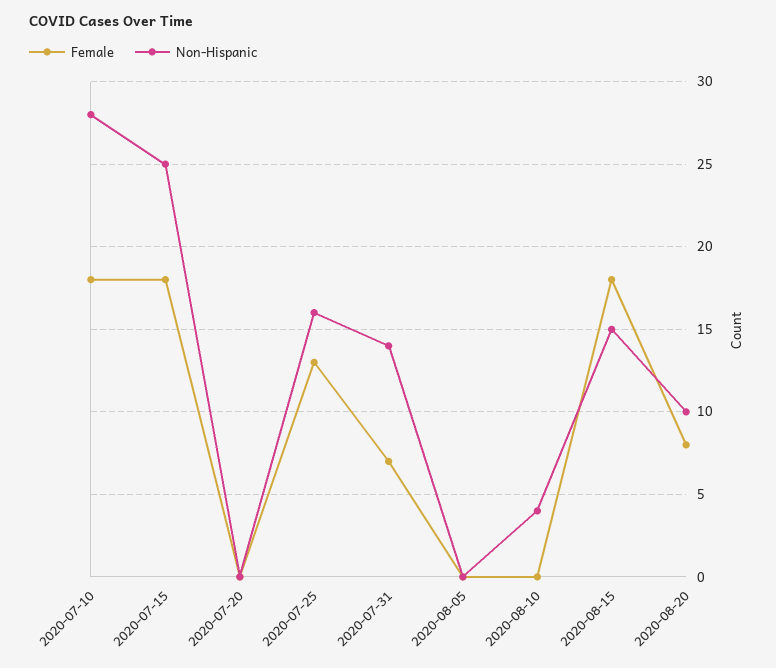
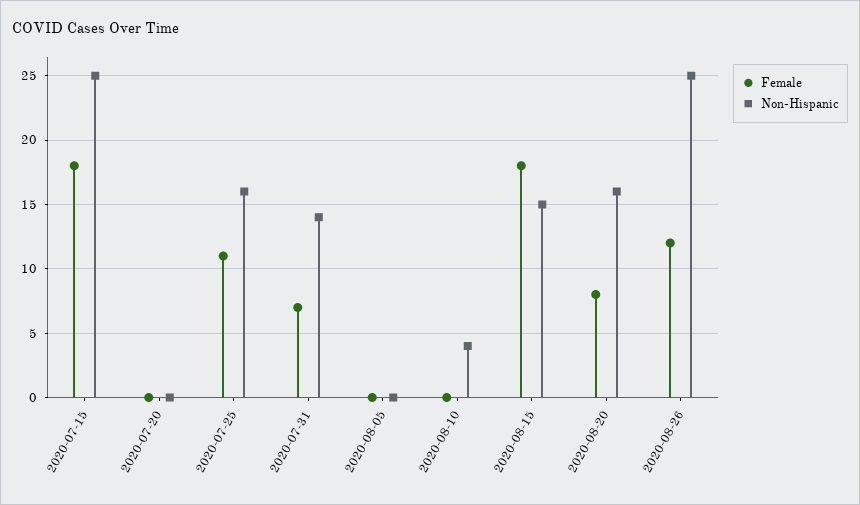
Female, 2020-07-10: 18 -> none
Non-Hispanic, 2020-07-10: 28 -> none
Female, 2020-07-25: 13 -> 11
Non-Hispanic, 2020-08-20: 10 -> 16
Female, 2020-08-26: none -> 12
Non-Hispanic, 2020-08-26: none -> 25

